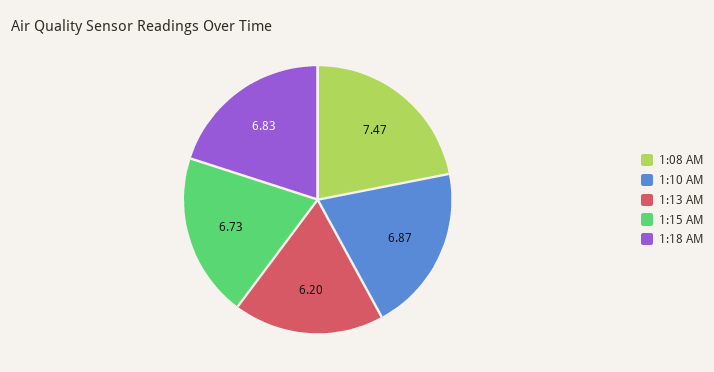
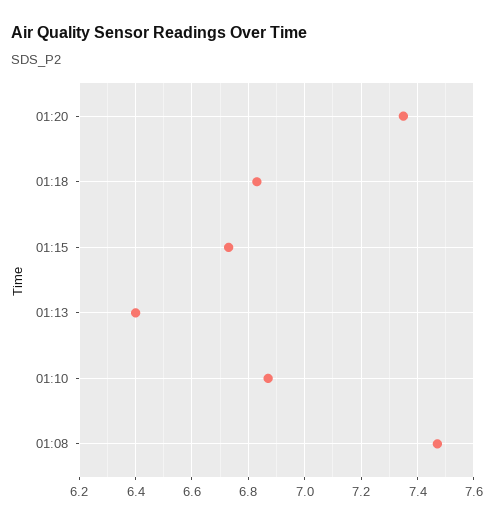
1:13 AM: 6.2 -> 6.4
01:20: none -> 7.35

